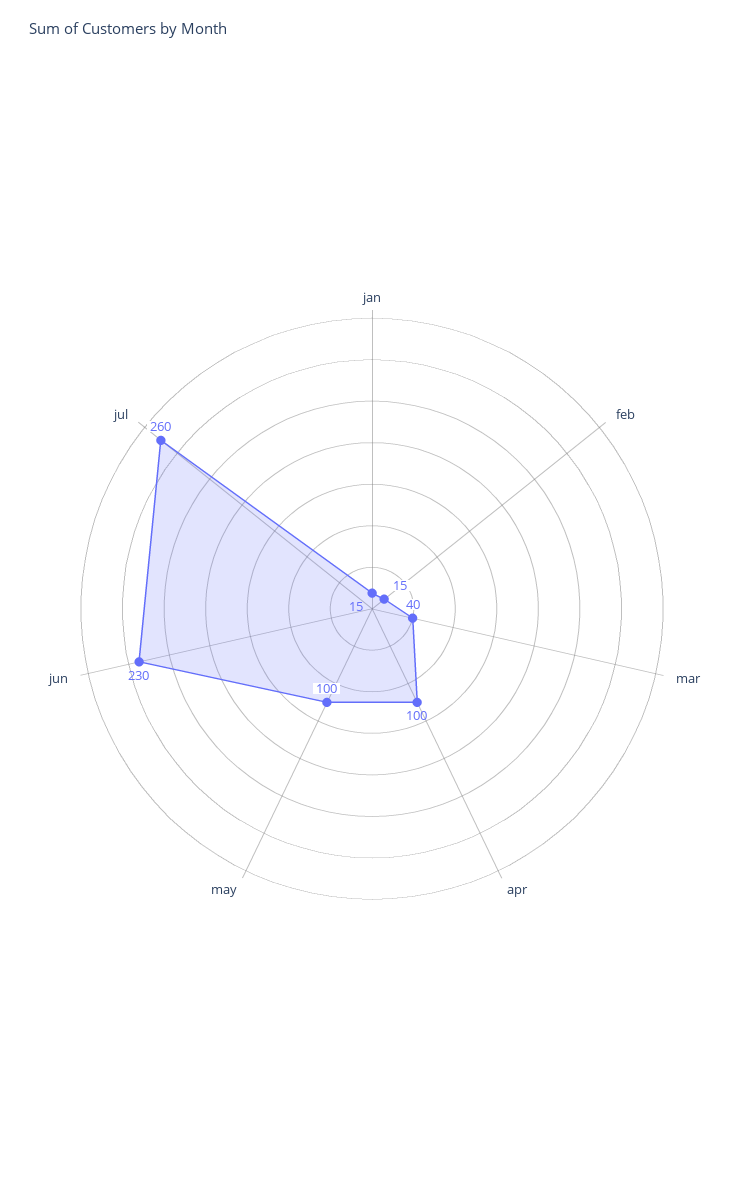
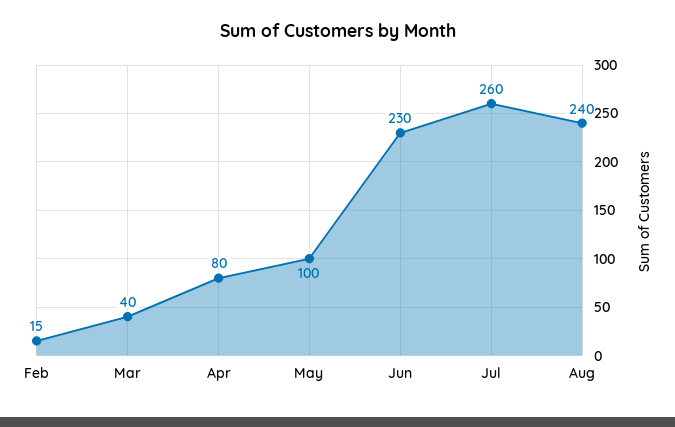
jan: 15 -> none
apr: 100 -> 80
Aug: none -> 240

